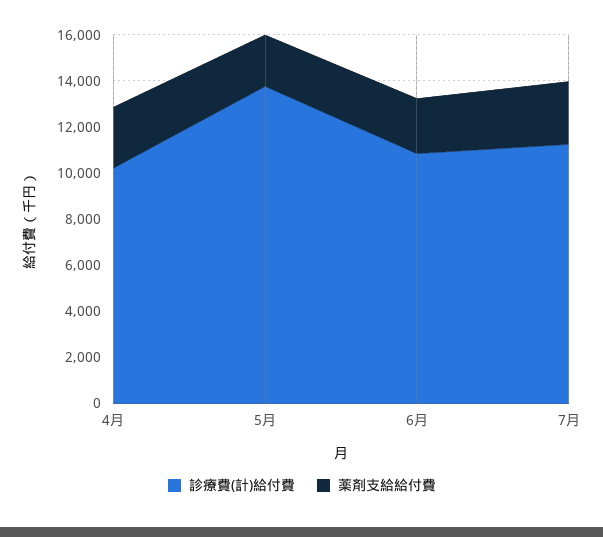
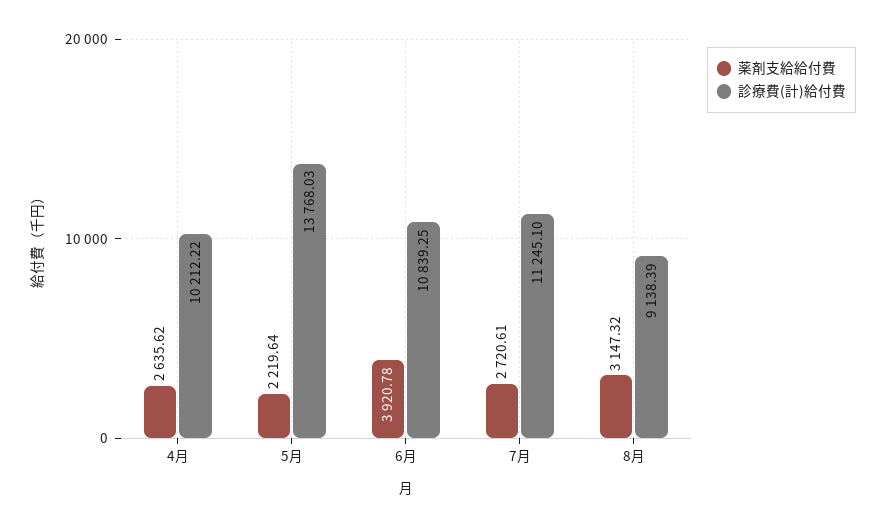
薬剤支給給付費, 6月: 2500 -> 3920.78
薬剤支給給付費, 8月: none -> 3147.32
診療費(計)給付費, 8月: none -> 9138.39

